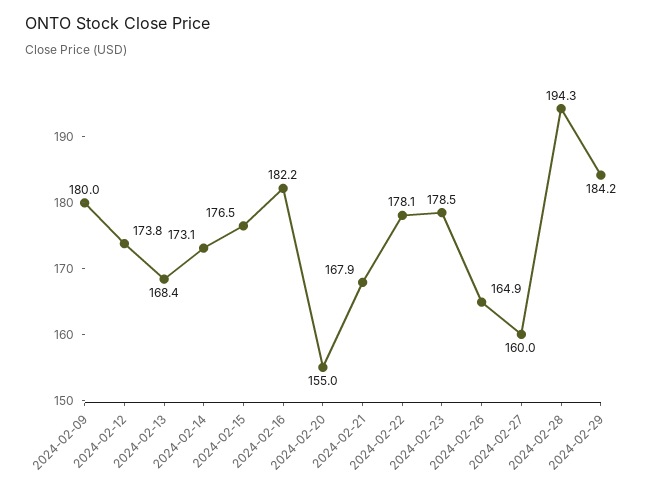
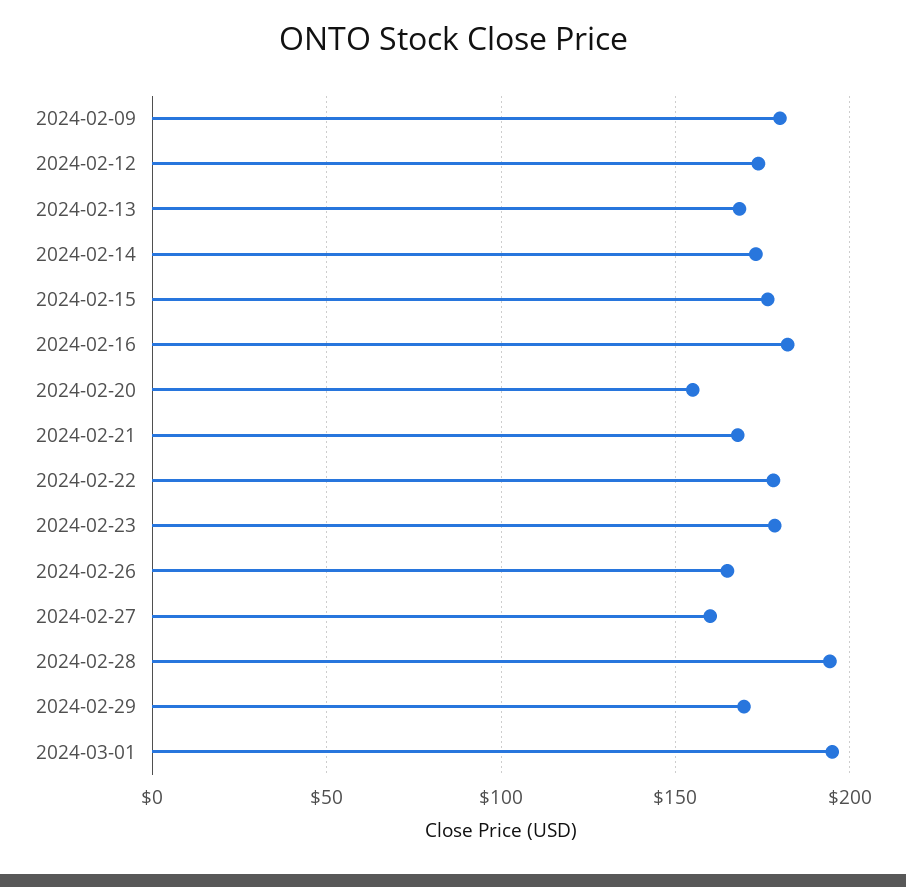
2024-02-29: 184.2 -> 170
2024-03-01: none -> 195

